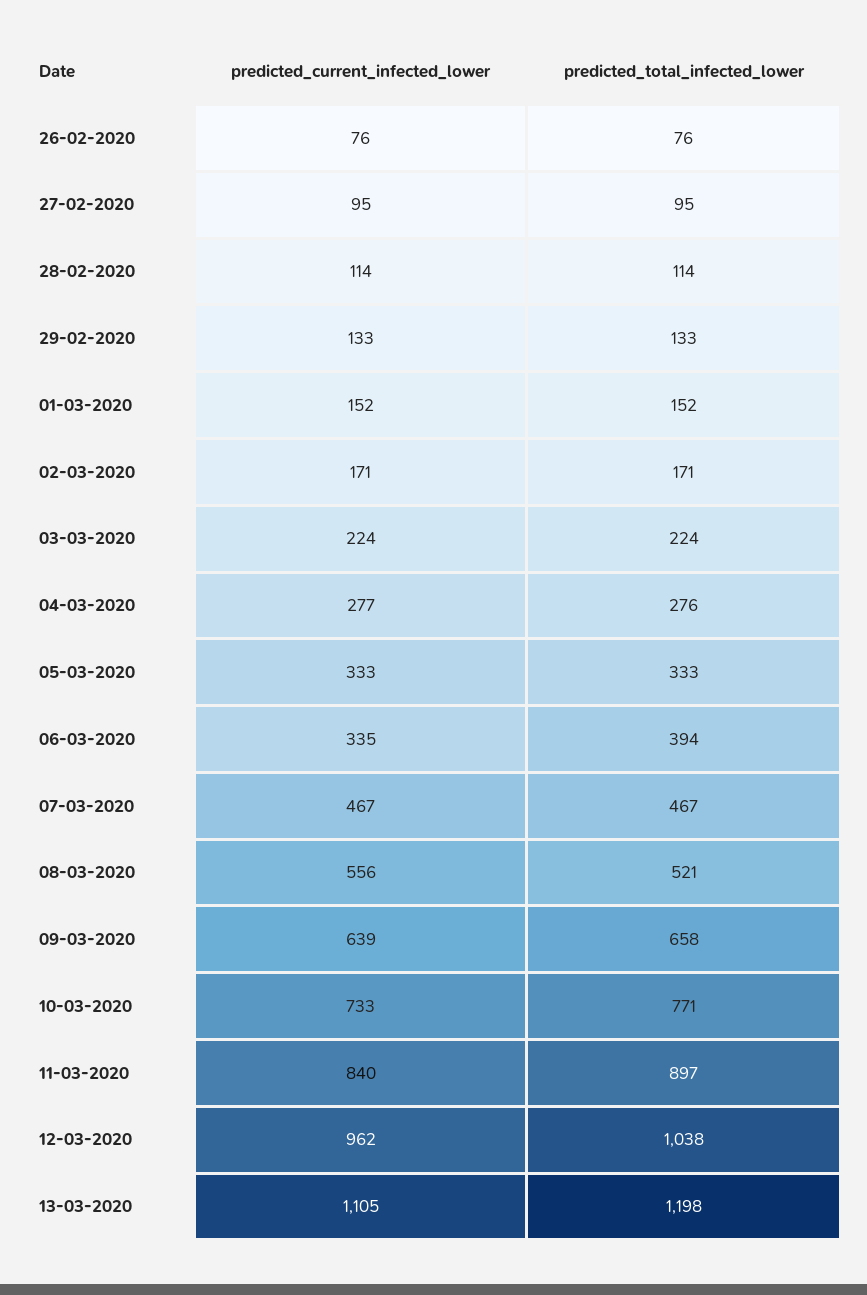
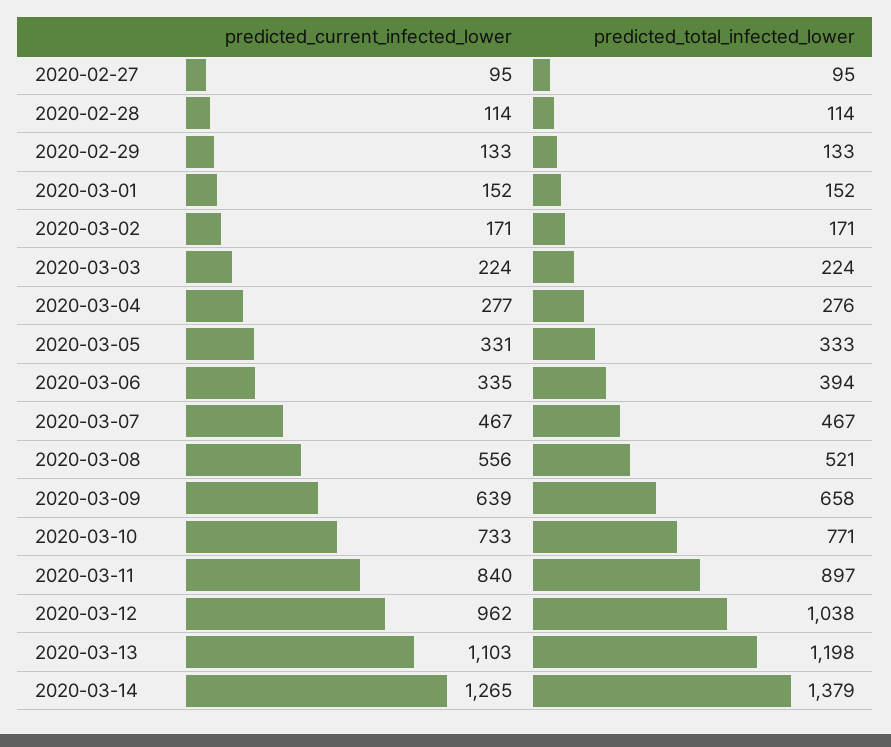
predicted_current_infected_lower, 26-02-2020: 76 -> none
predicted_total_infected_lower, 26-02-2020: 76 -> none
predicted_current_infected_lower, 05-03-2020: 333 -> 331
predicted_current_infected_lower, 13-03-2020: 1105 -> 1103
predicted_current_infected_lower, 2020-03-14: none -> 1265
predicted_total_infected_lower, 2020-03-14: none -> 1379

